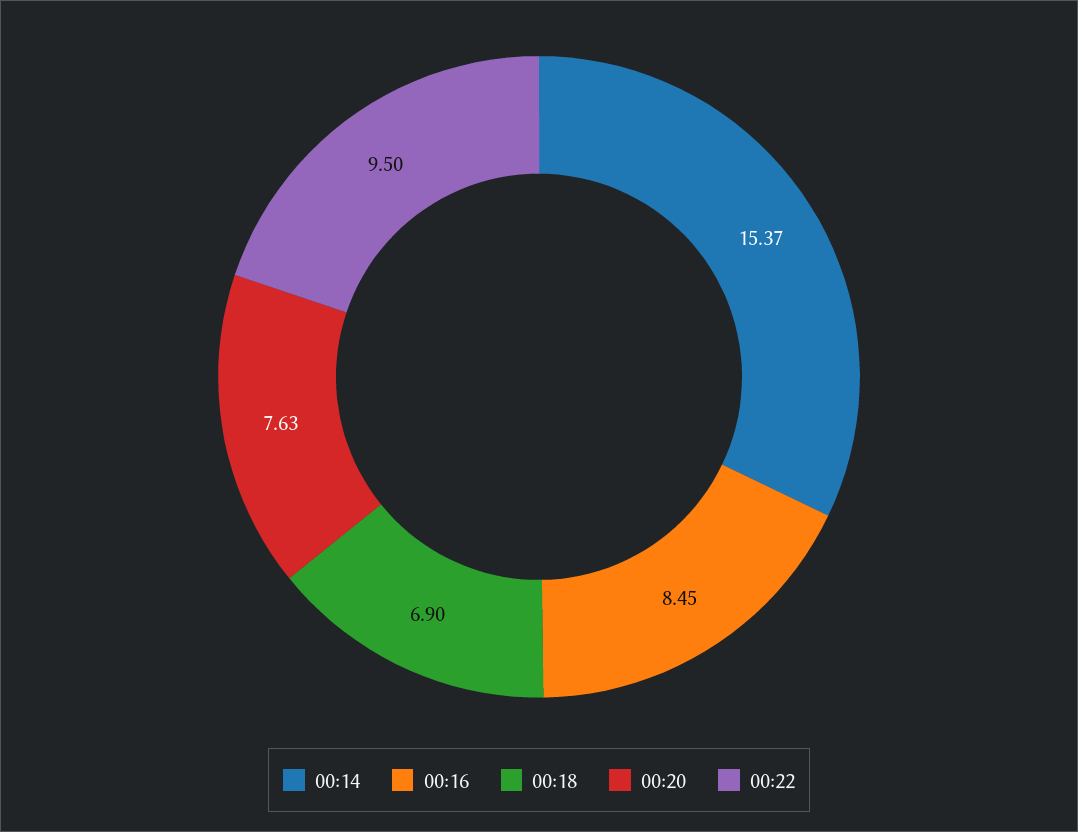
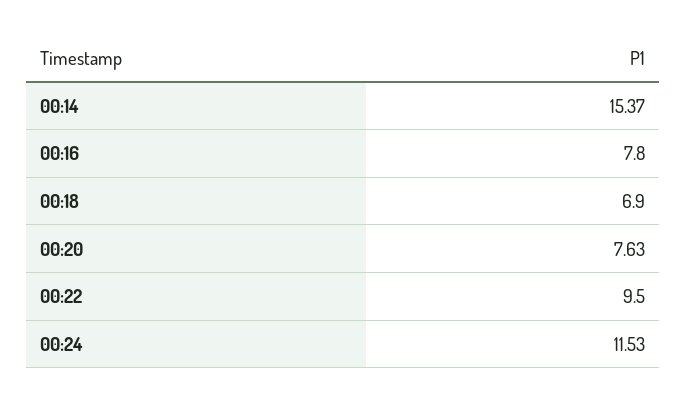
00:16: 8.45 -> 7.8
00:24: none -> 11.53

